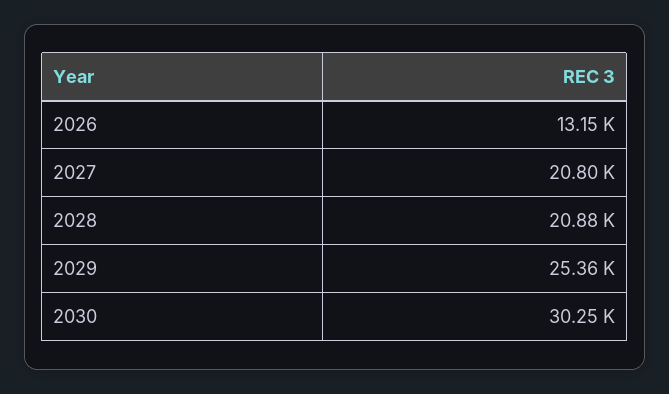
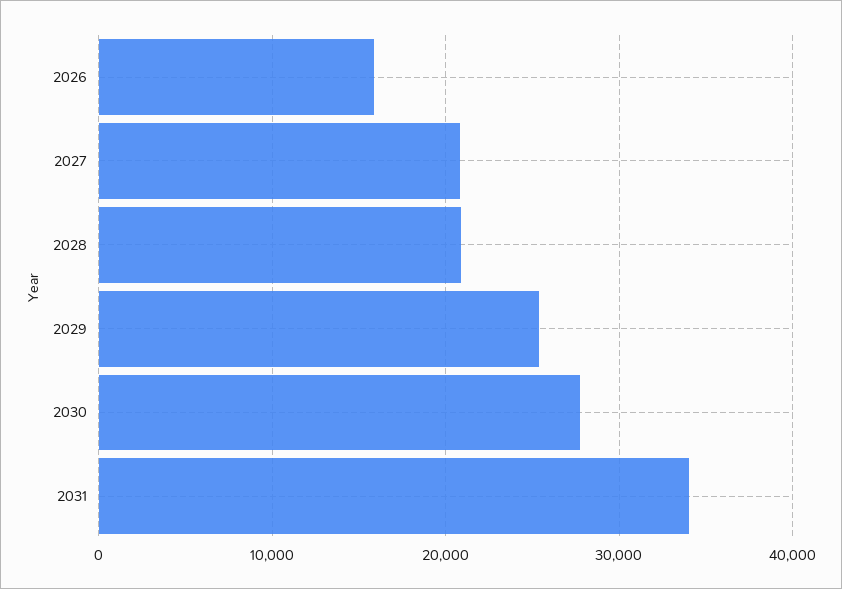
2026: 13150 -> 16000
2030: 30250 -> 28000
2031: none -> 34000

